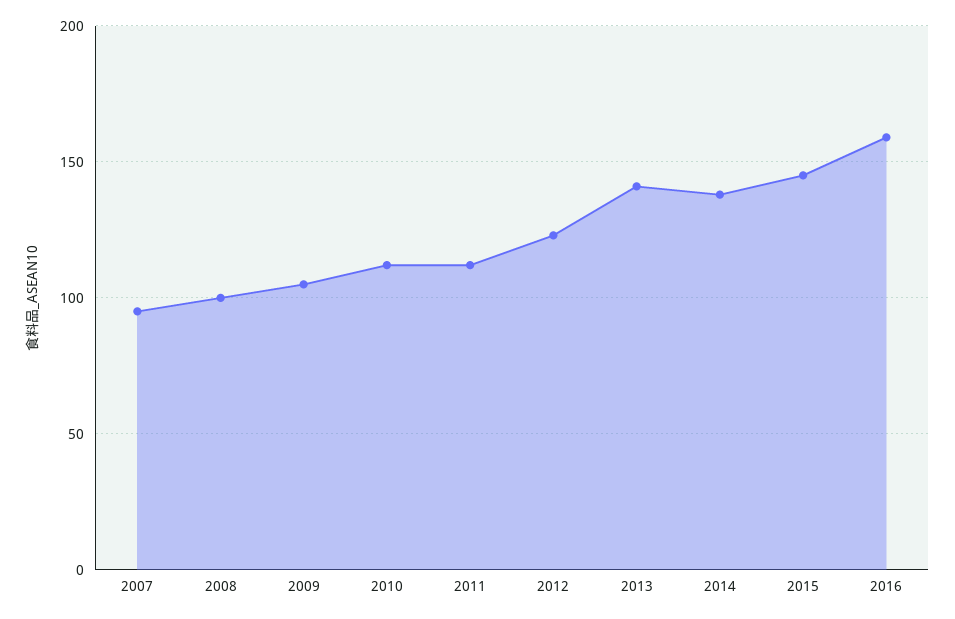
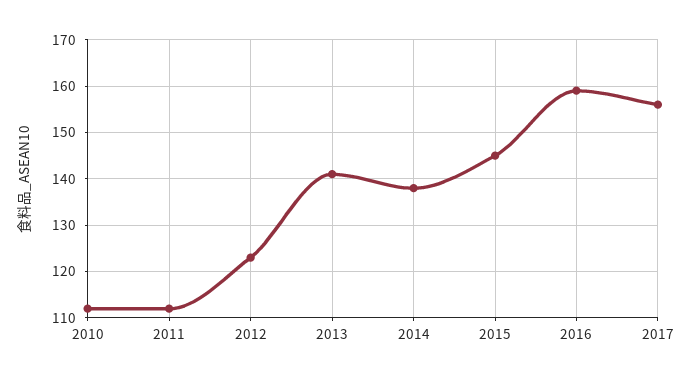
2007: 95 -> none
2008: 100 -> none
2009: 105 -> none
2017: none -> 155

